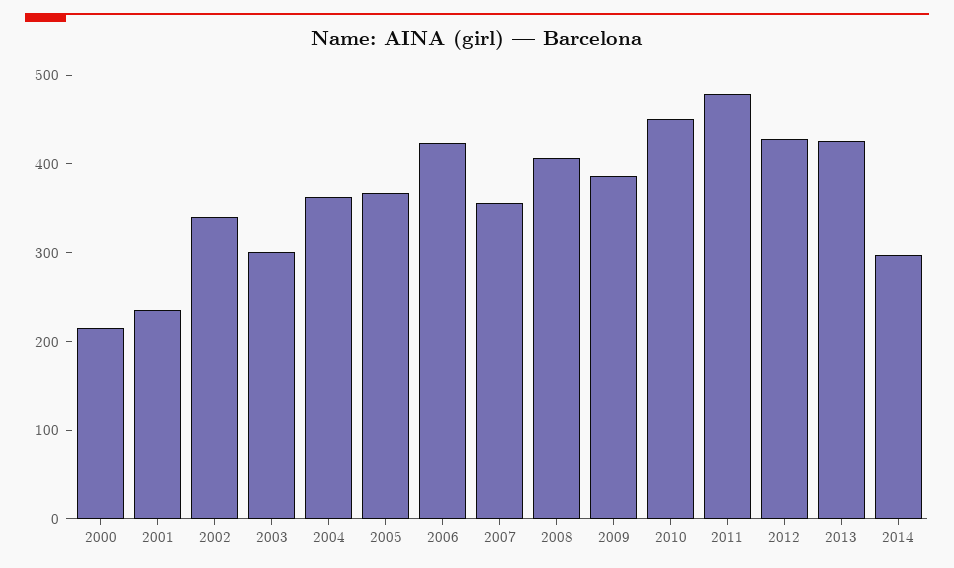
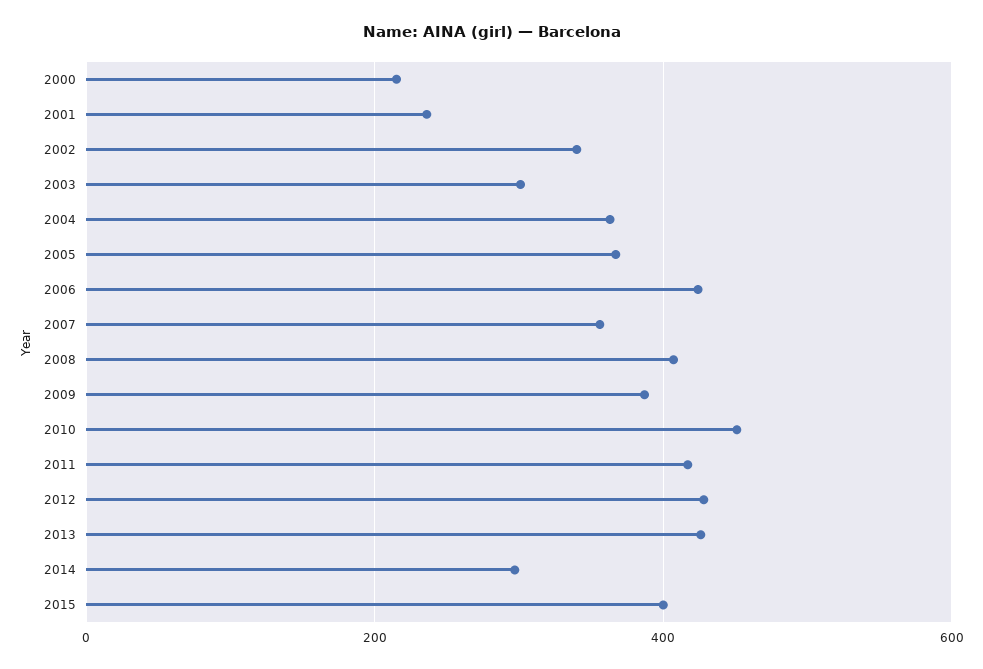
2011: 480 -> 420
2015: none -> 400

